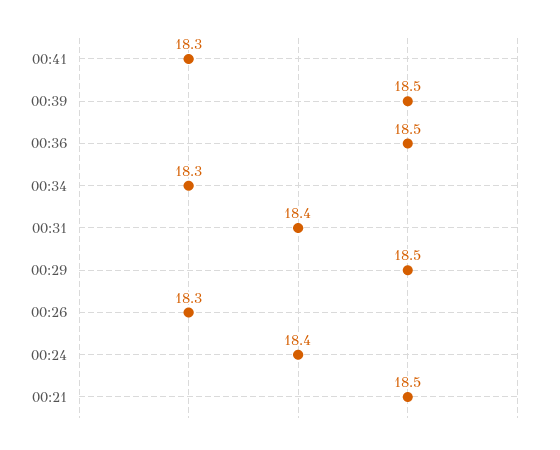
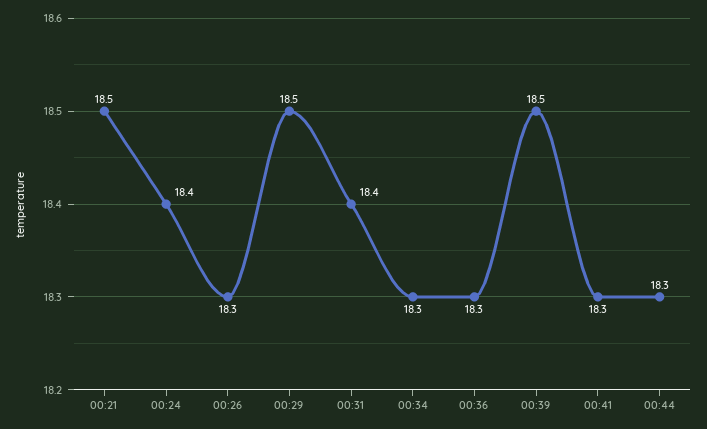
00:36: 18.5 -> 18.3
00:44: none -> 18.3

